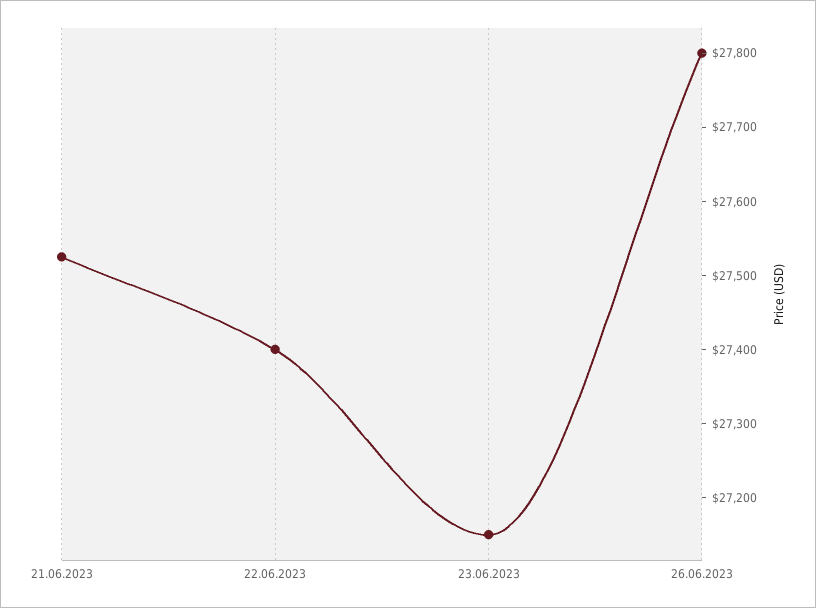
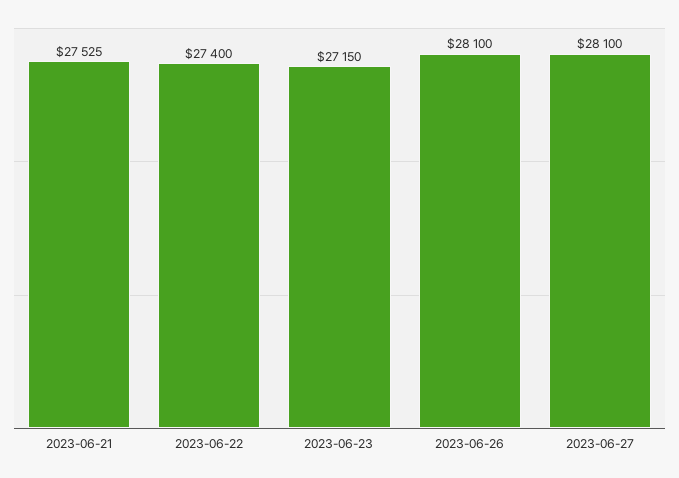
26.06.2023: 27800 -> 28100
2023-06-27: none -> 28100

